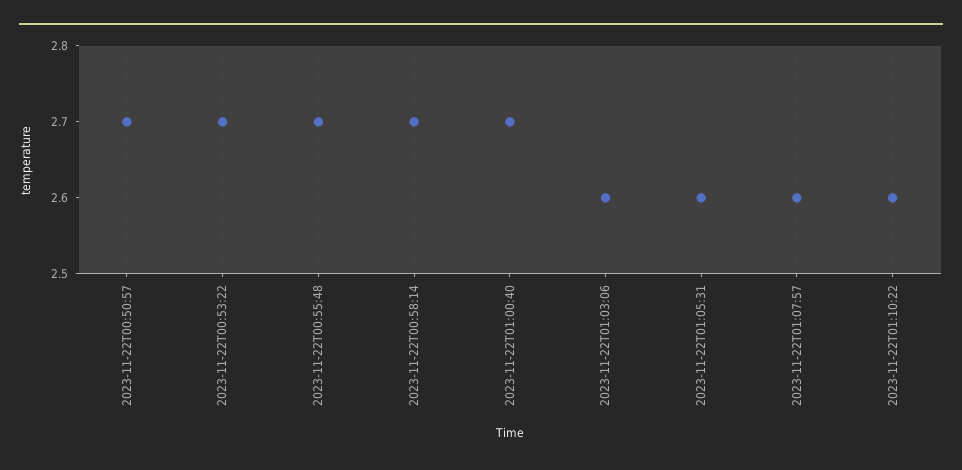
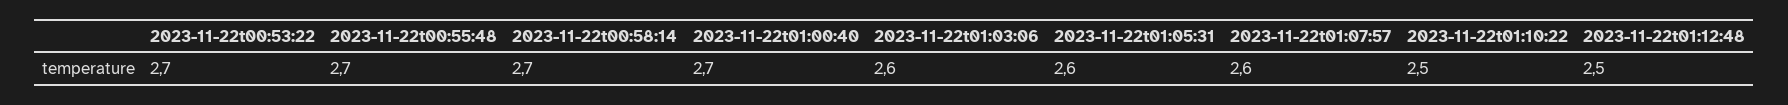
2023-11-22T00:50:57: 2.7 -> none
2023-11-22T01:10:22: 2.6 -> 2.5
2023-11-22t01:12:48: none -> 2.5

